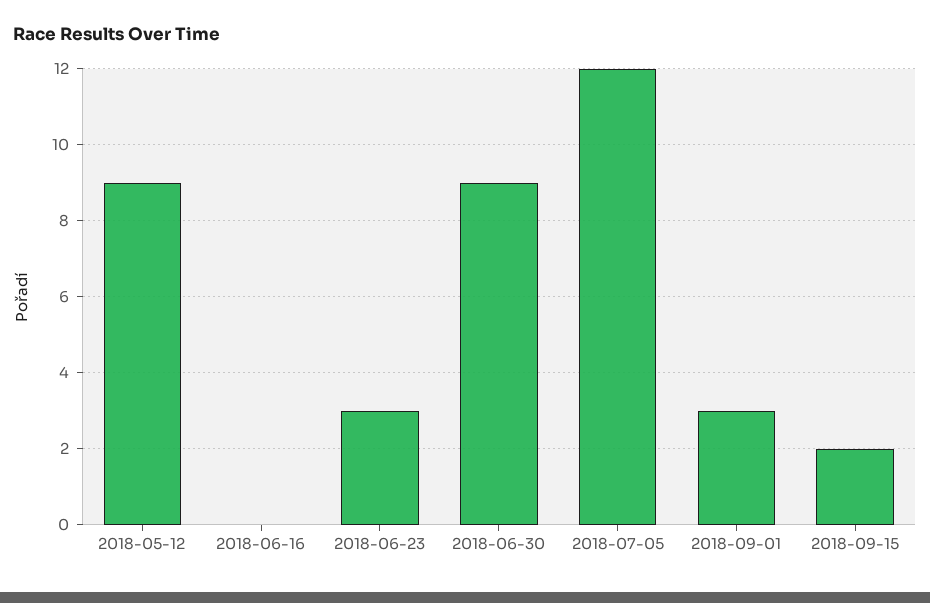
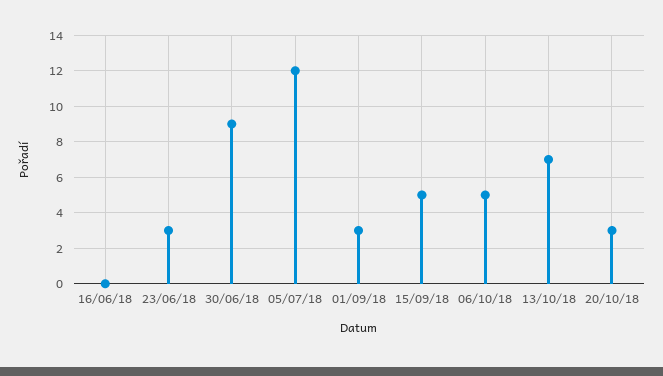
2018-05-12: 9 -> none
2018-09-15: 2 -> 5
06/10/18: none -> 5
13/10/18: none -> 7
20/10/18: none -> 3

